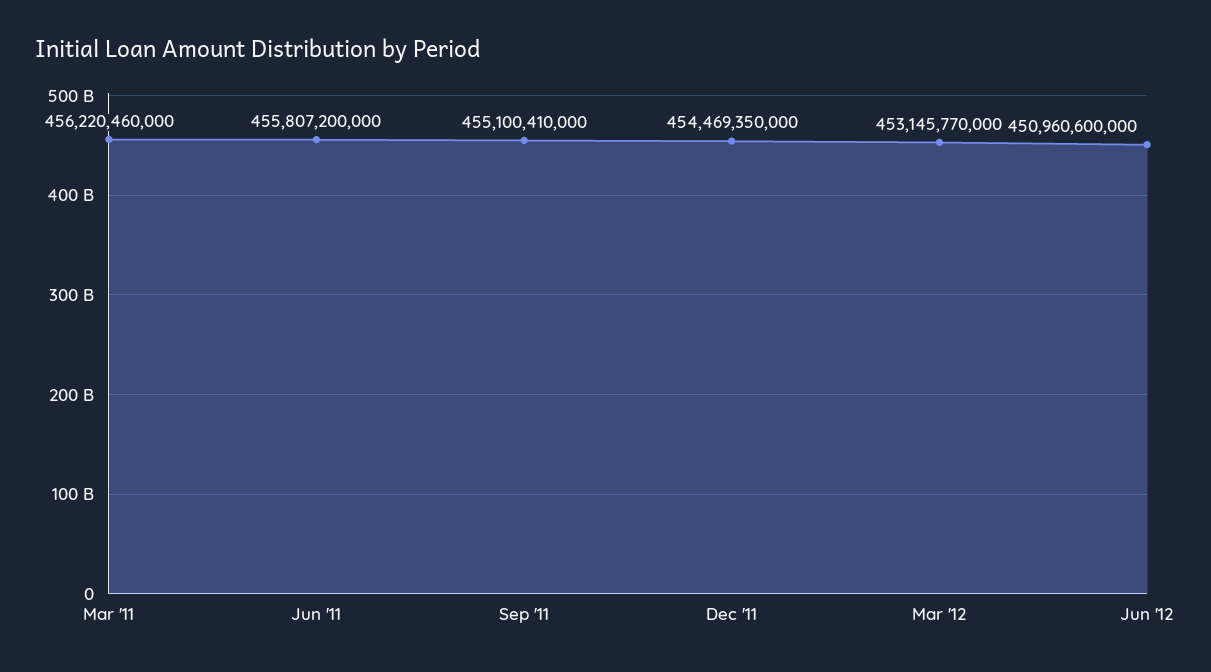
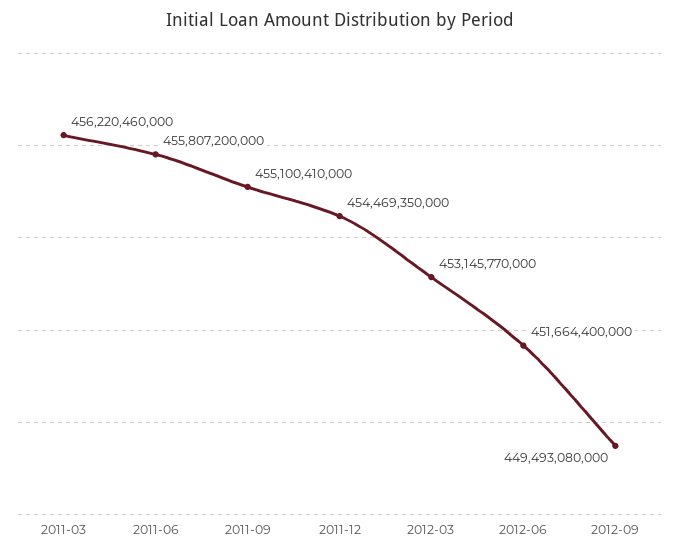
Jun '12: 450960600000 -> 451664400000
2012-09: none -> 449493080000

